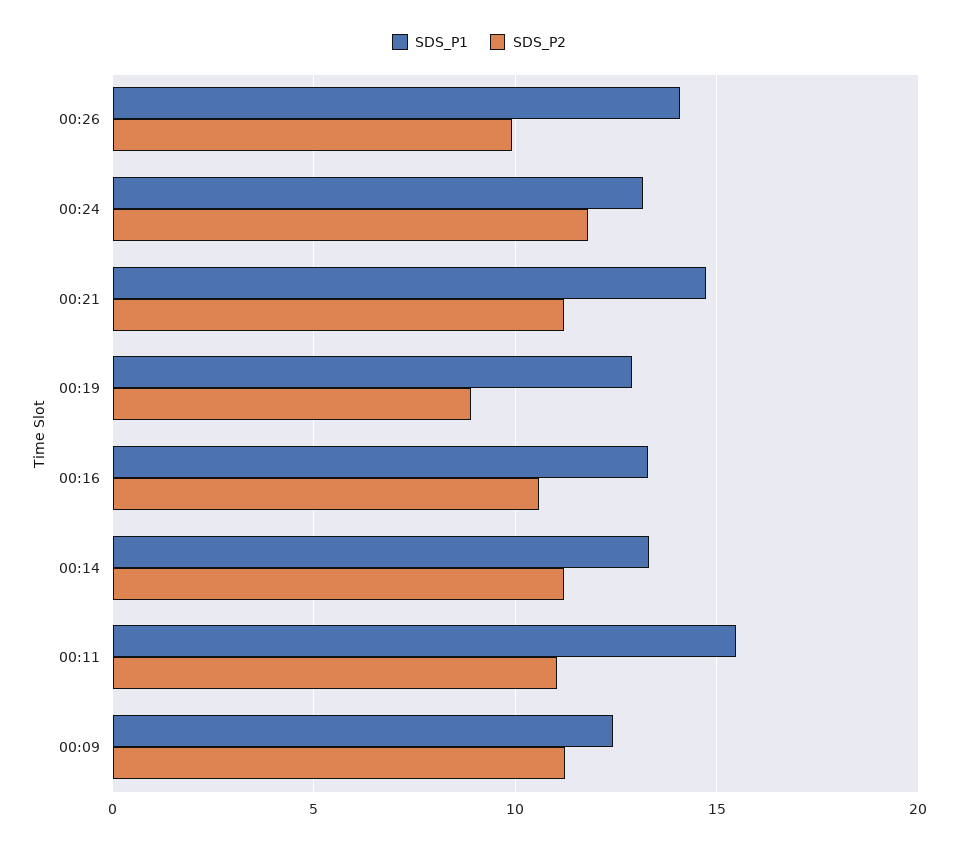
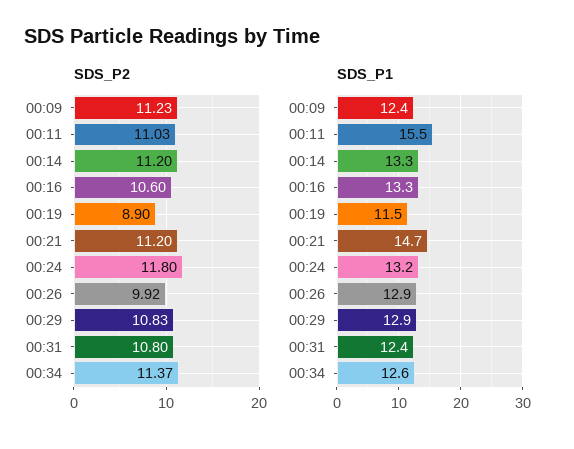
SDS_P1, 00:26: 14 -> 12.9
SDS_P1, 00:19: 13 -> 11.5
SDS_P2, 00:29: none -> 10.83
SDS_P2, 00:31: none -> 10.8
SDS_P2, 00:34: none -> 11.37
SDS_P1, 00:29: none -> 12.9
SDS_P1, 00:31: none -> 12.4
SDS_P1, 00:34: none -> 12.6

